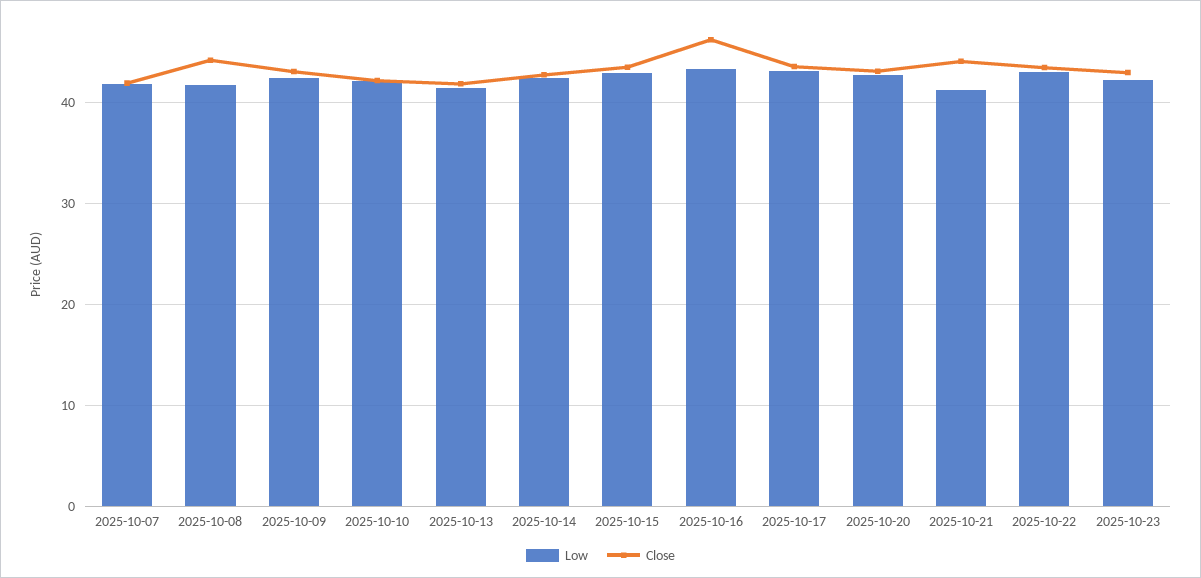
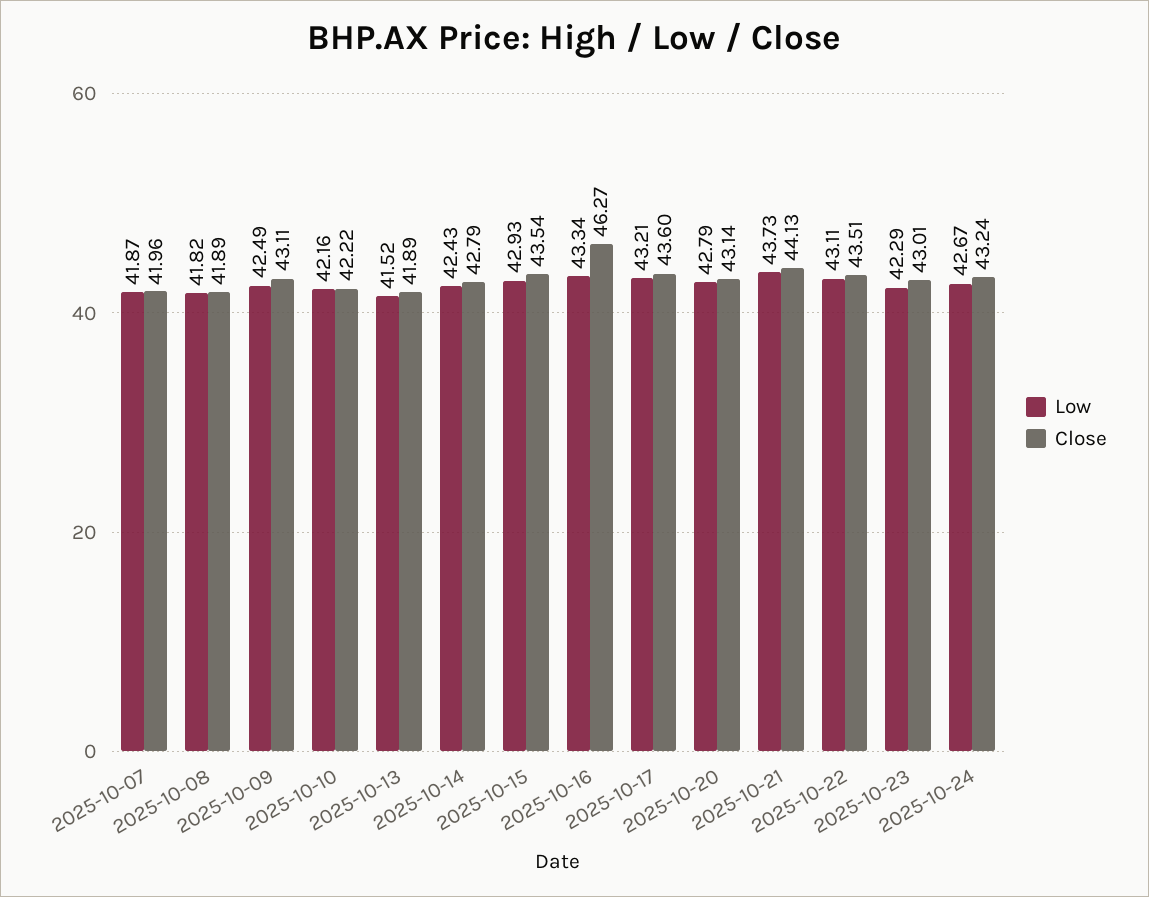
Close, 2025-10-08: 44 -> 41.89
Low, 2025-10-21: 41 -> 43.73
Low, 2025-10-24: none -> 42.67
Close, 2025-10-24: none -> 43.24

